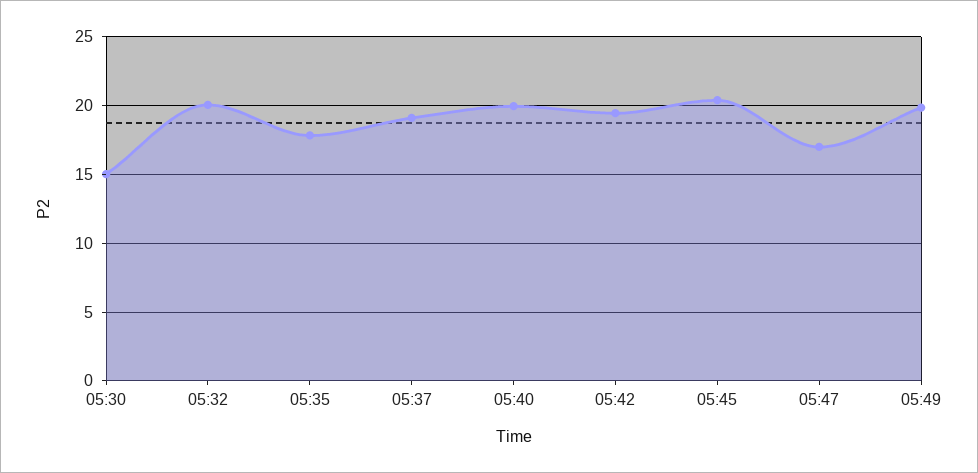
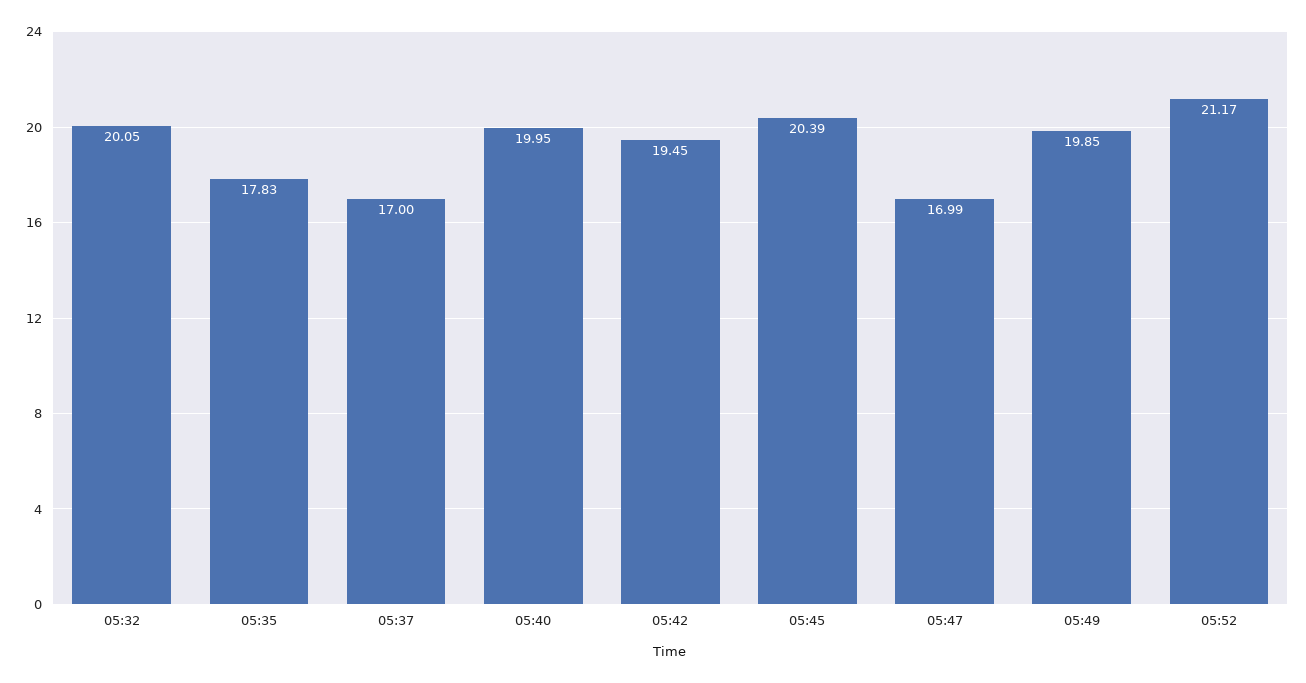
05:30: 15 -> none
05:37: 19 -> 17
05:52: none -> 21.17

